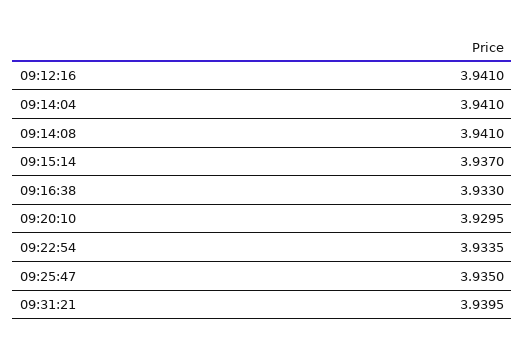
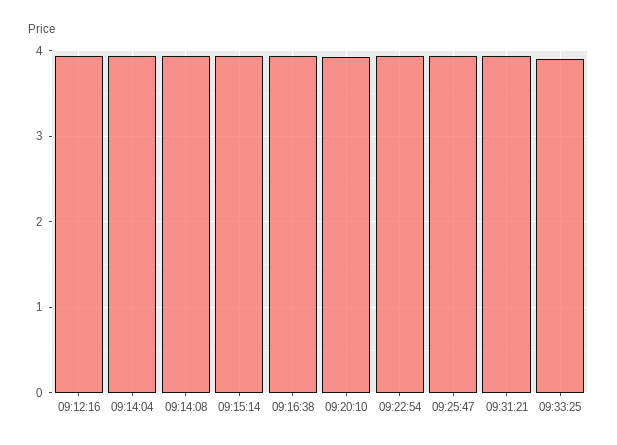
09:33:25: none -> 3.9

